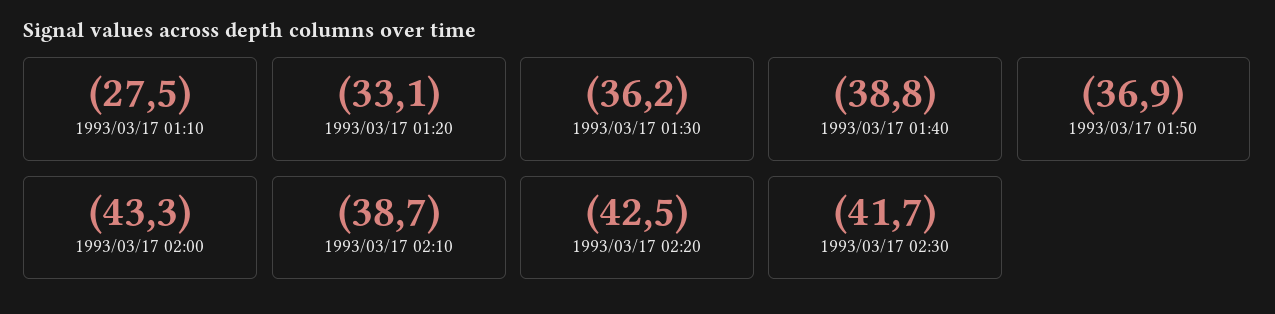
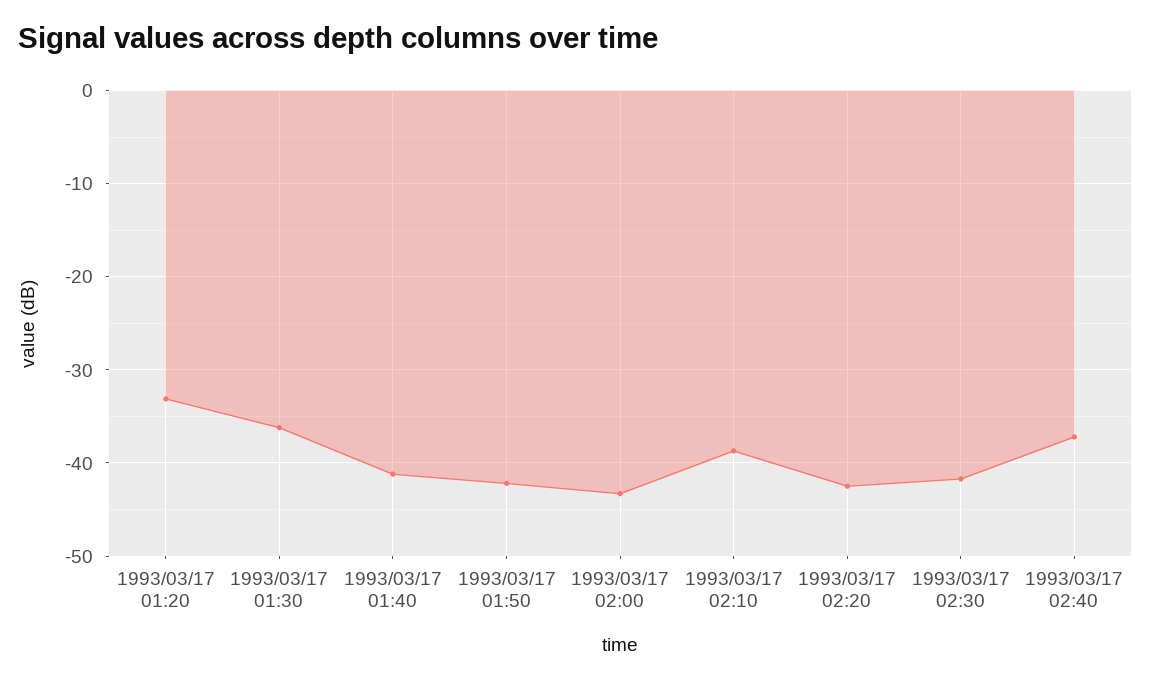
1993/03/17 01:10: -27.5 -> none
1993/03/17 01:40: -38.8 -> -41
1993/03/17 01:50: -36.9 -> -42
1993/03/17 02:40: none -> -37

